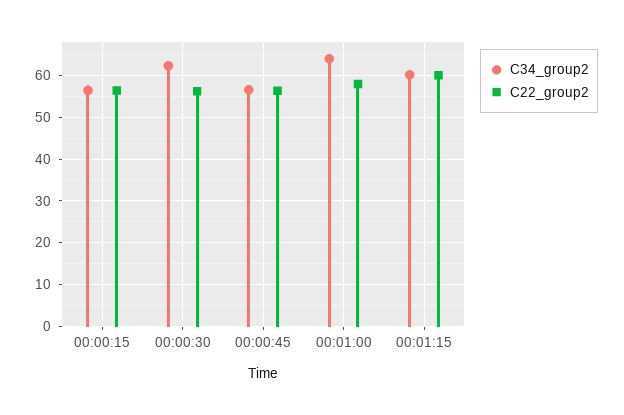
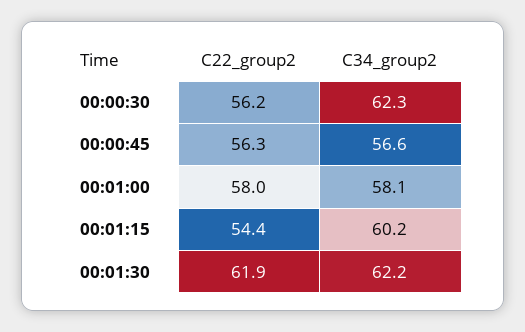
C34_group2, 00:00:15: 56 -> none
C22_group2, 00:00:15: 56 -> none
C34_group2, 00:01:00: 64 -> 58.1
C22_group2, 00:01:15: 60 -> 54.4
C22_group2, 00:01:30: none -> 61.9
C34_group2, 00:01:30: none -> 62.2

